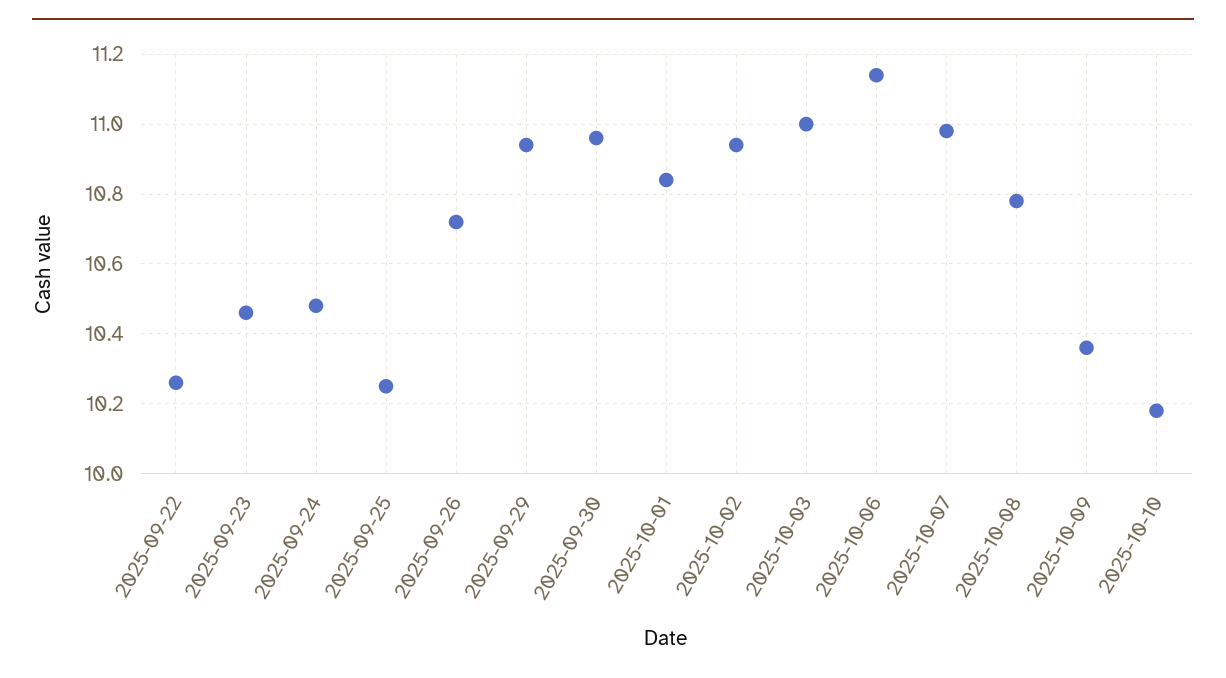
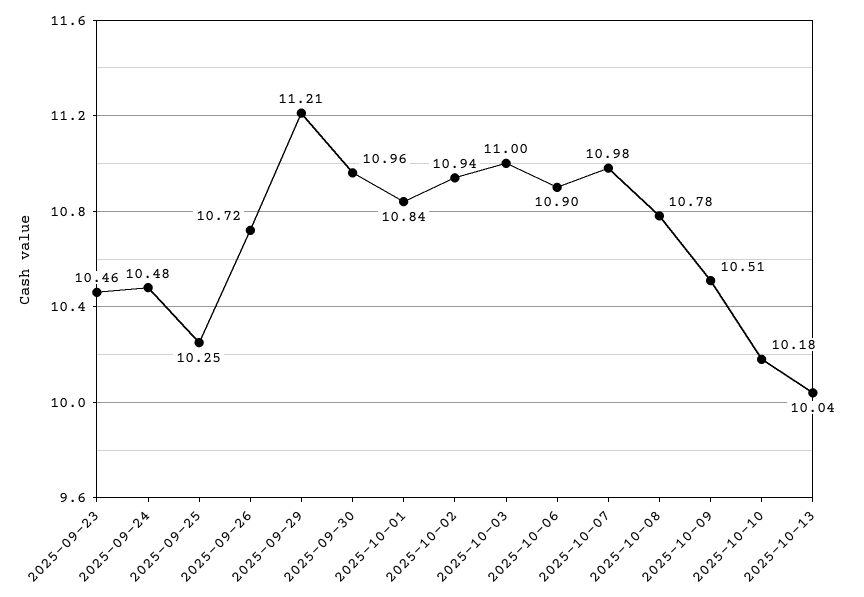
2025-09-22: 10.25 -> none
2025-09-29: 10.95 -> 11.21
2025-10-06: 11.15 -> 10.9
2025-10-09: 10.35 -> 10.51
2025-10-13: none -> 10.04

